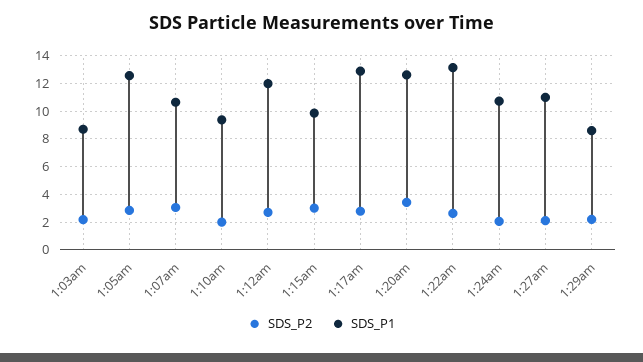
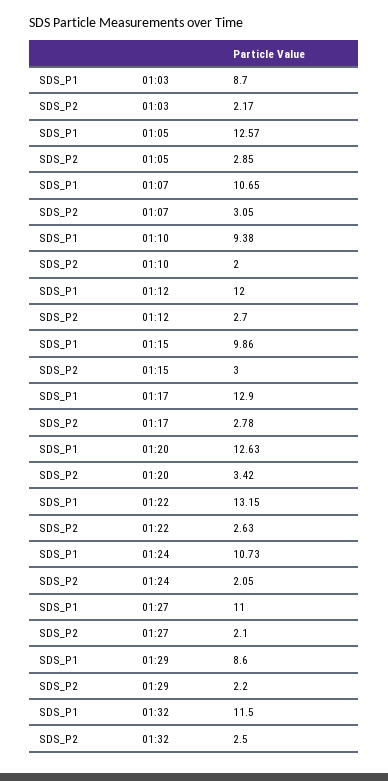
SDS_P1, 01:32: none -> 11.5
SDS_P2, 01:32: none -> 2.5

